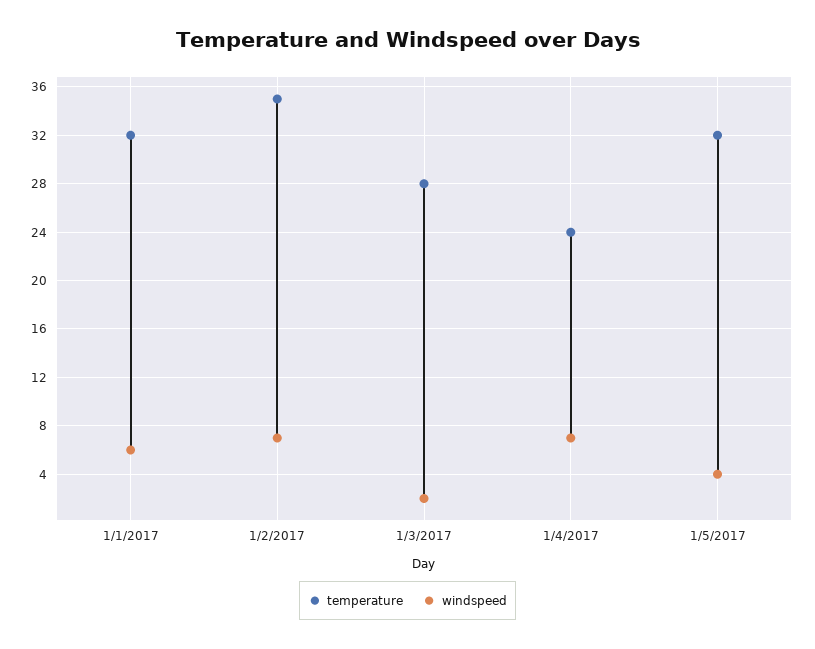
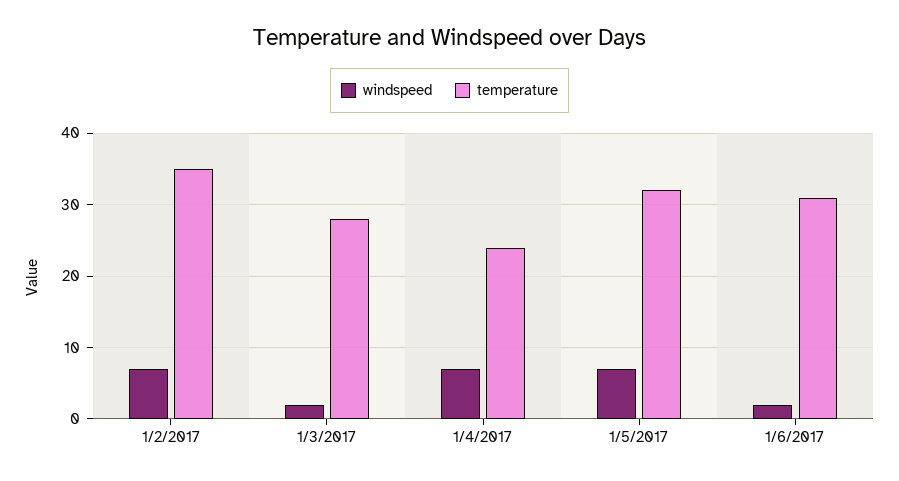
temperature, 1/1/2017: 32 -> none
windspeed, 1/1/2017: 6 -> none
windspeed, 1/5/2017: 4 -> 7
windspeed, 1/6/2017: none -> 2
temperature, 1/6/2017: none -> 31

